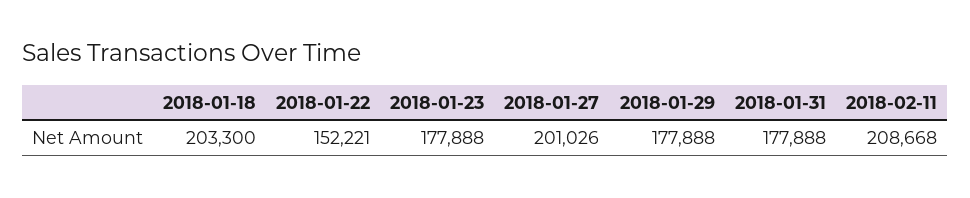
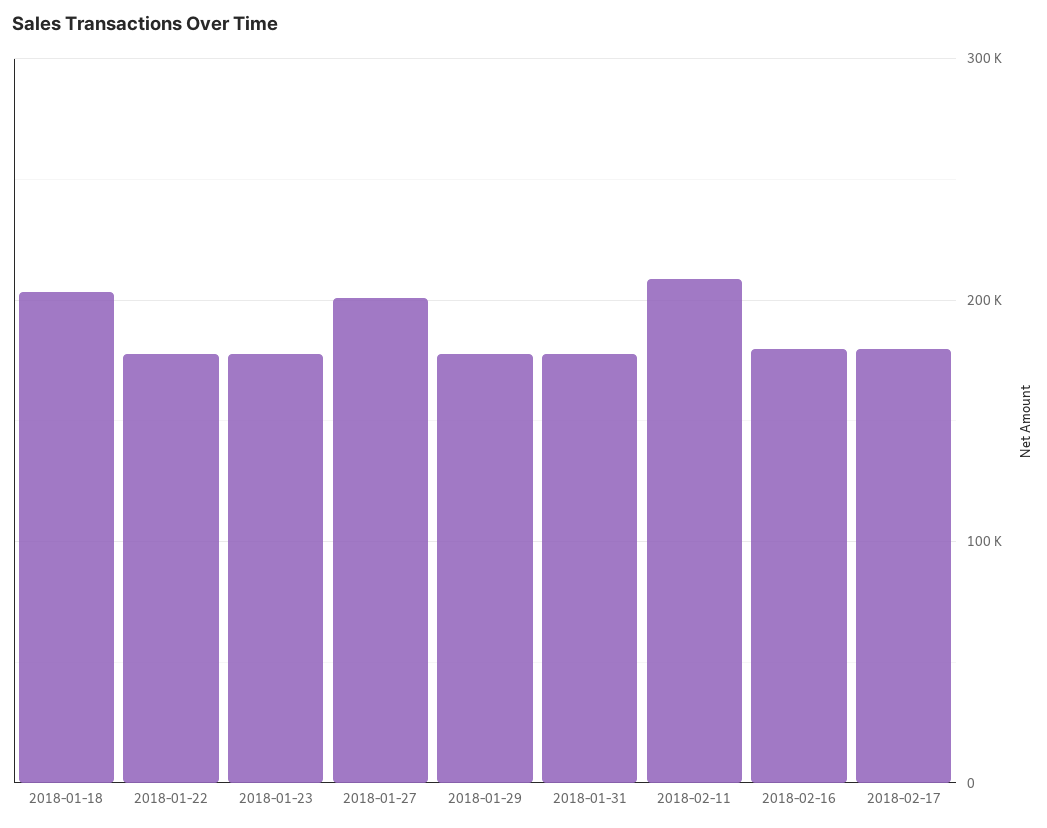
2018-01-22: 152221 -> 180000
2018-02-16: none -> 180000
2018-02-17: none -> 180000

